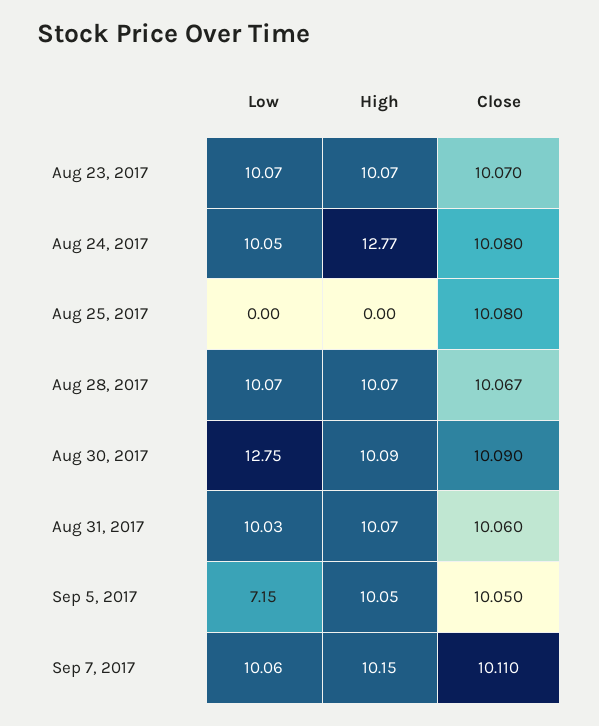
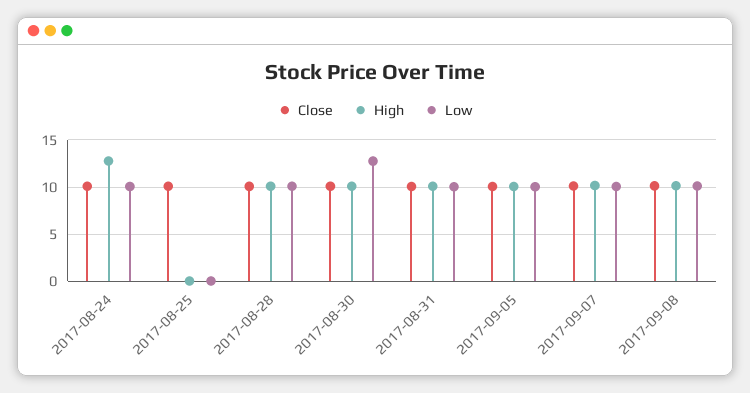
Low, Aug 23, 2017: 10.07 -> none
High, Aug 23, 2017: 10.07 -> none
Close, Aug 23, 2017: 10.07 -> none
Low, Sep 5, 2017: 7.15 -> 10
Close, 2017-09-08: none -> 10
High, 2017-09-08: none -> 10
Low, 2017-09-08: none -> 10

